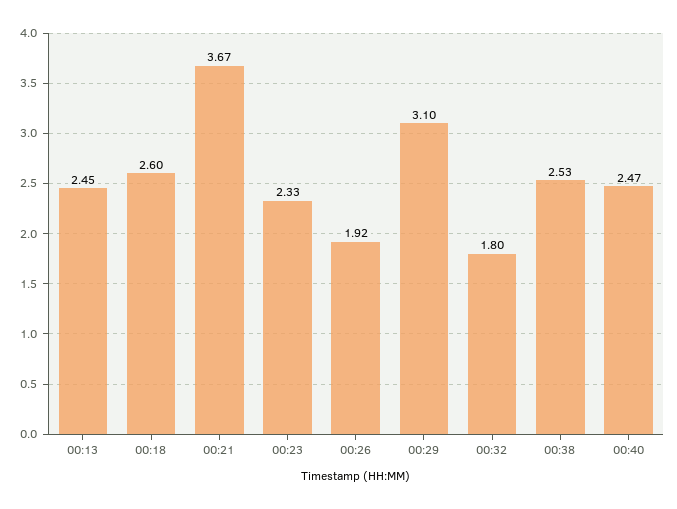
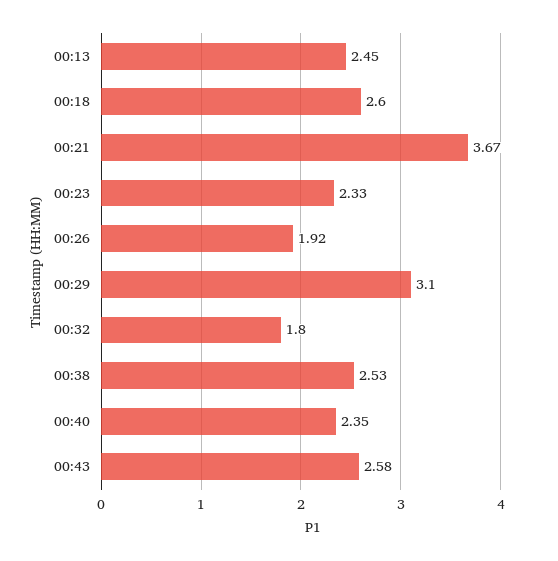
00:40: 2.47 -> 2.35
00:43: none -> 2.58

